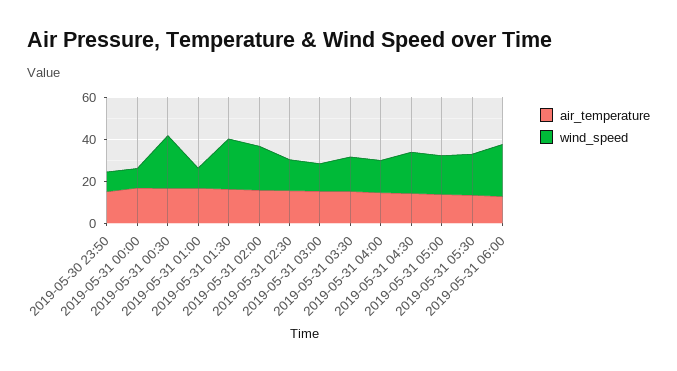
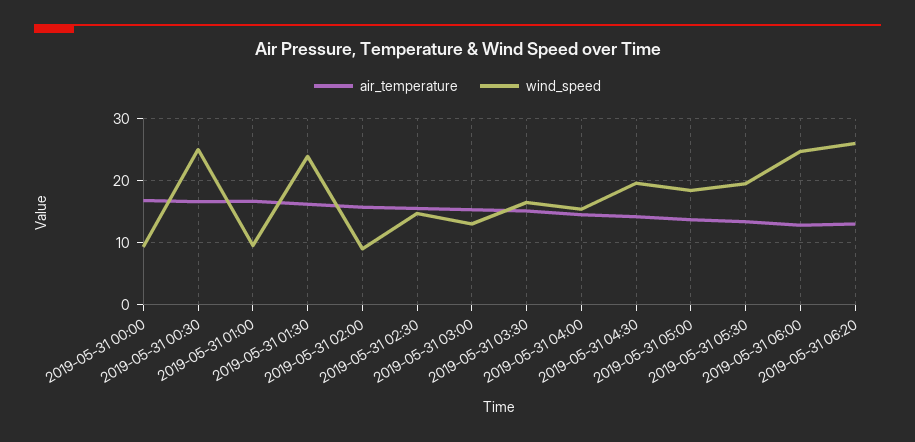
air_temperature, 2019-05-30 23:50: 15 -> none
wind_speed, 2019-05-30 23:50: 10 -> none
wind_speed, 2019-05-31 02:00: 20 -> 9
air_temperature, 2019-05-31 06:20: none -> 13
wind_speed, 2019-05-31 06:20: none -> 26

